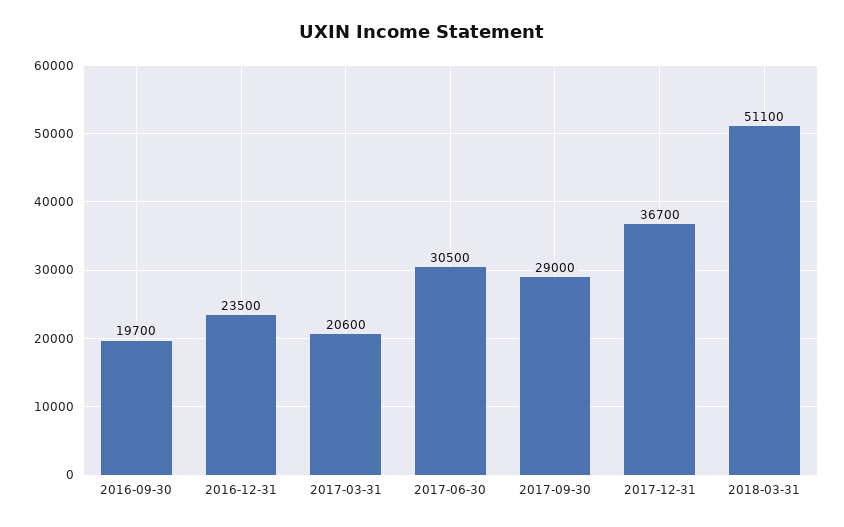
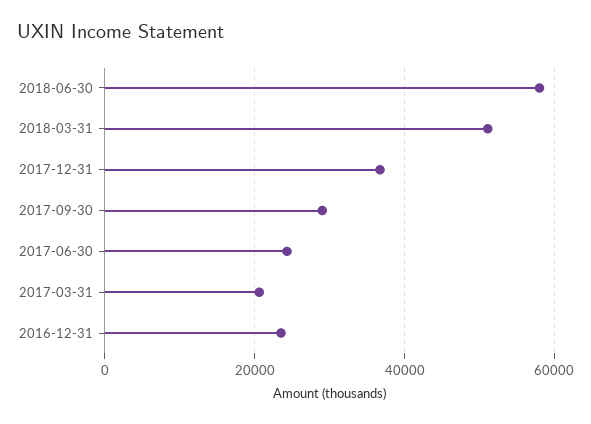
2016-09-30: 19700 -> none
2017-06-30: 30500 -> 24000
2018-06-30: none -> 58000

